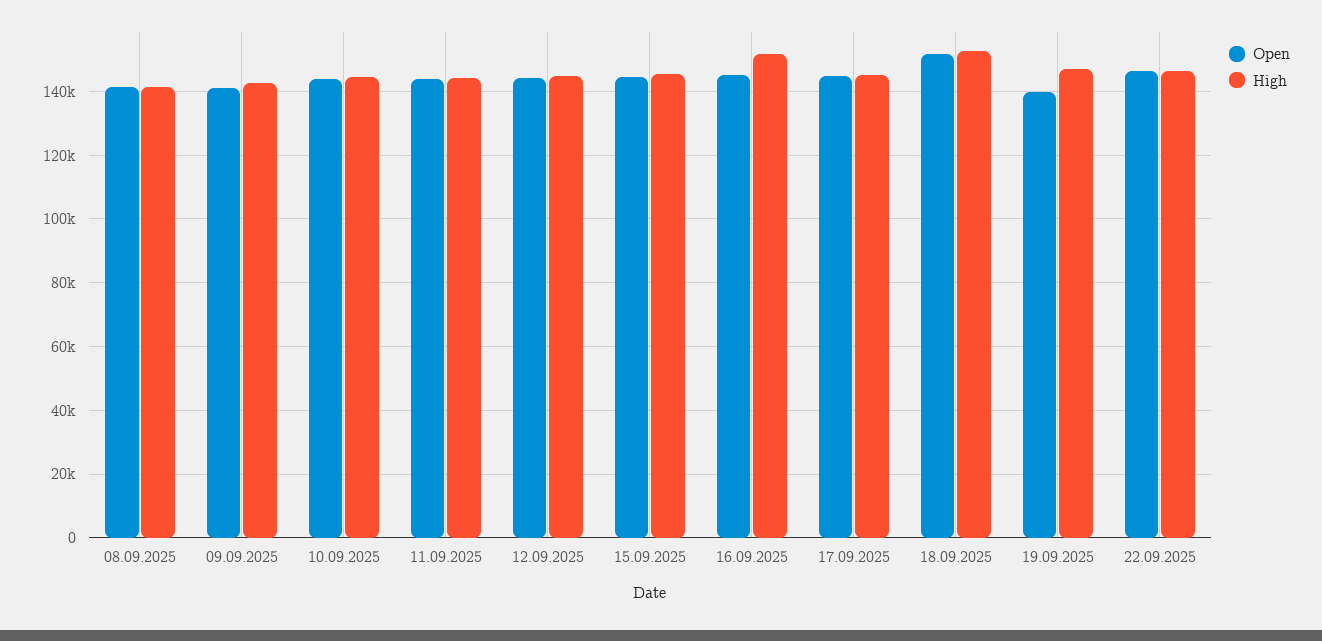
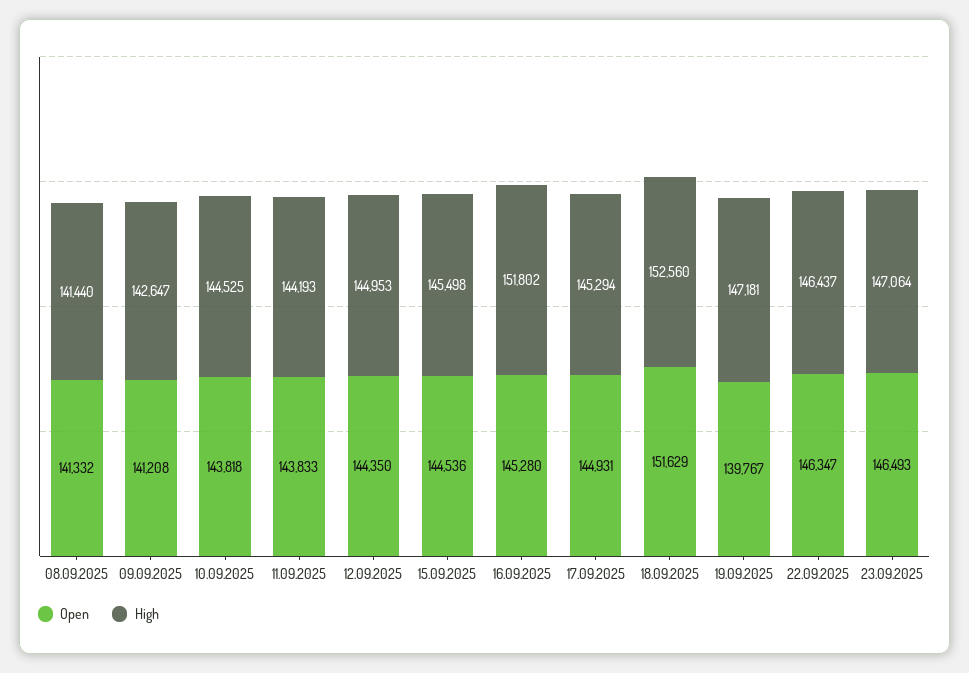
Open, 23.09.2025: none -> 146493
High, 23.09.2025: none -> 147064

